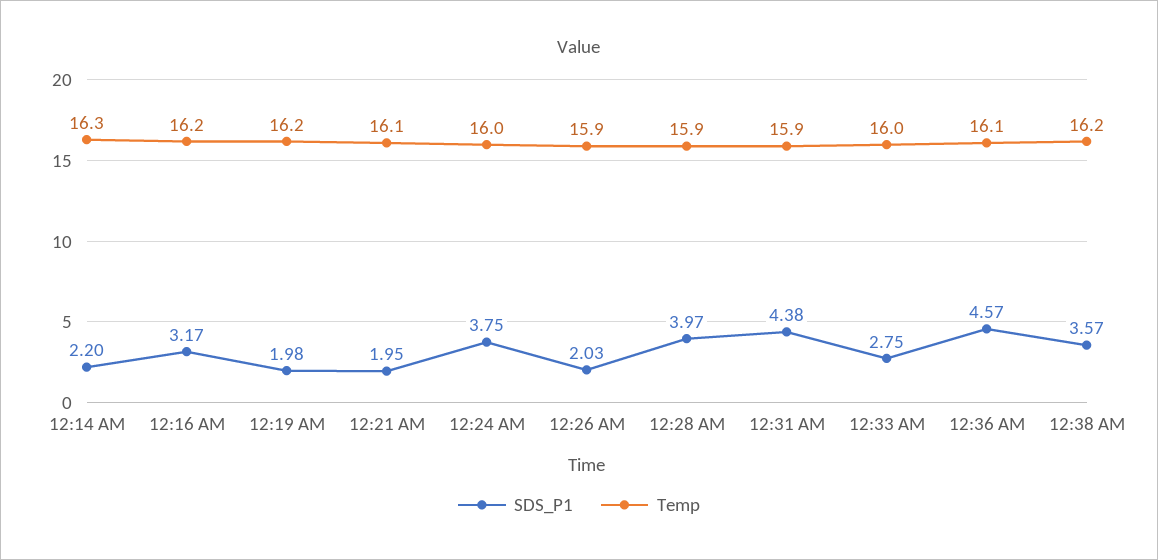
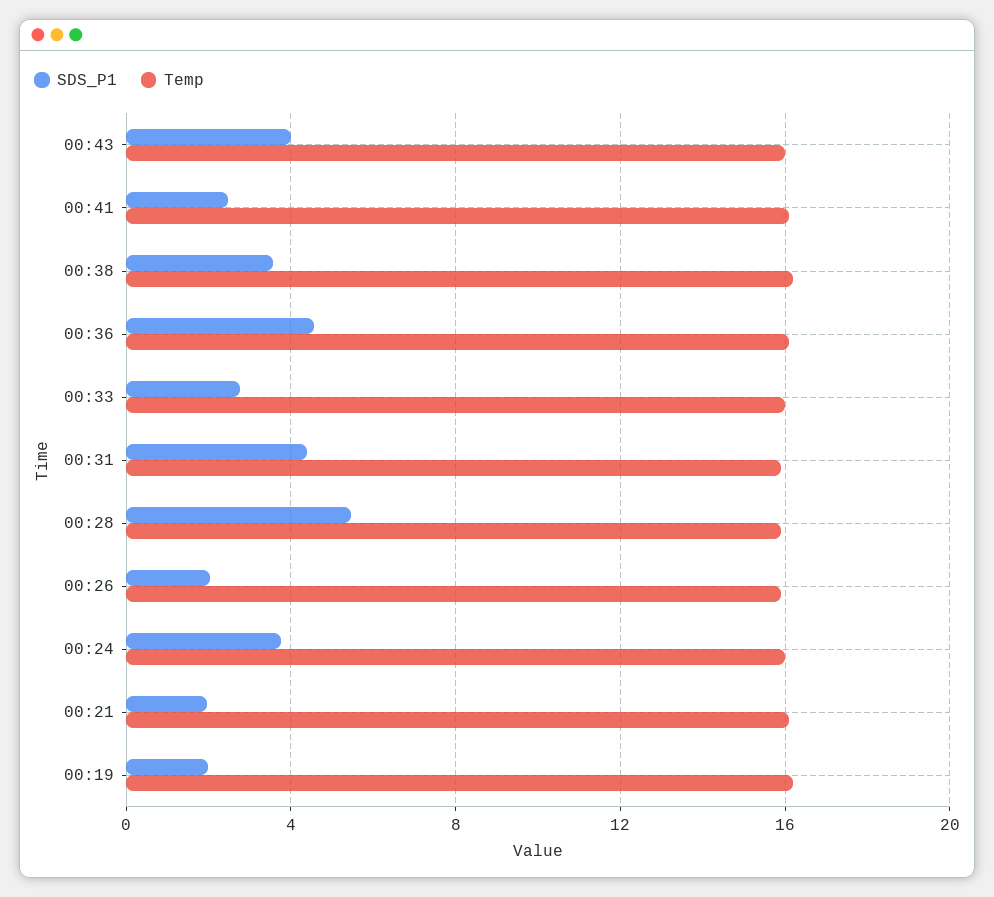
SDS_P1, 12:14 AM: 2.2 -> none
Temp, 12:14 AM: 16.3 -> none
SDS_P1, 12:16 AM: 3.17 -> none
Temp, 12:16 AM: 16.2 -> none
SDS_P1, 12:28 AM: 3.97 -> 5.5
SDS_P1, 00:43: none -> 4
Temp, 00:43: none -> 16
SDS_P1, 00:41: none -> 2.5
Temp, 00:41: none -> 16

